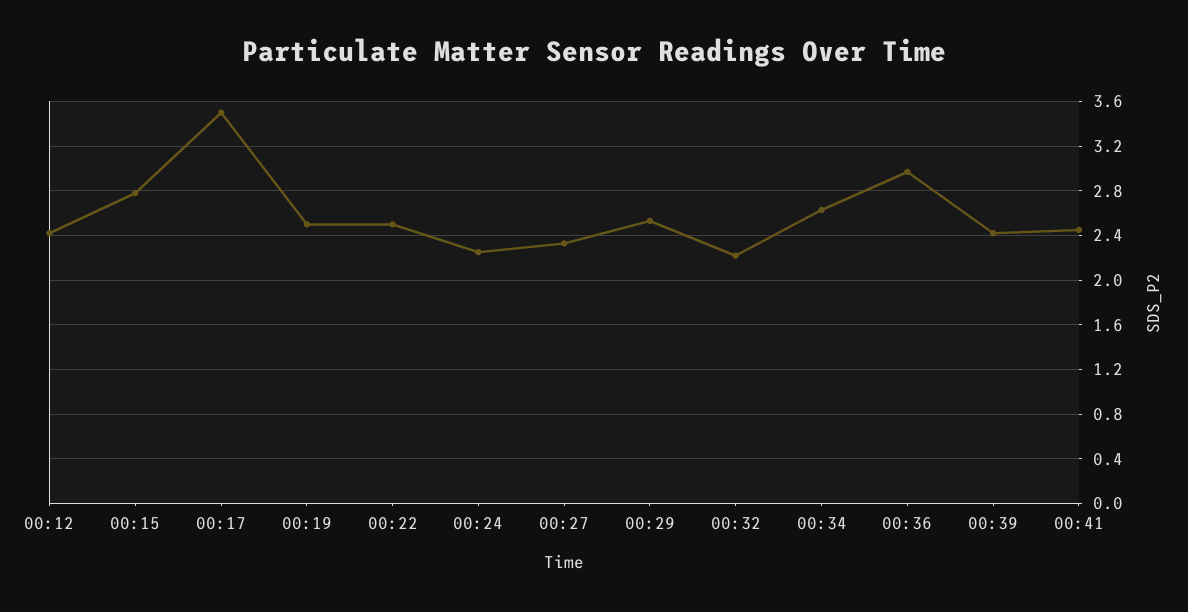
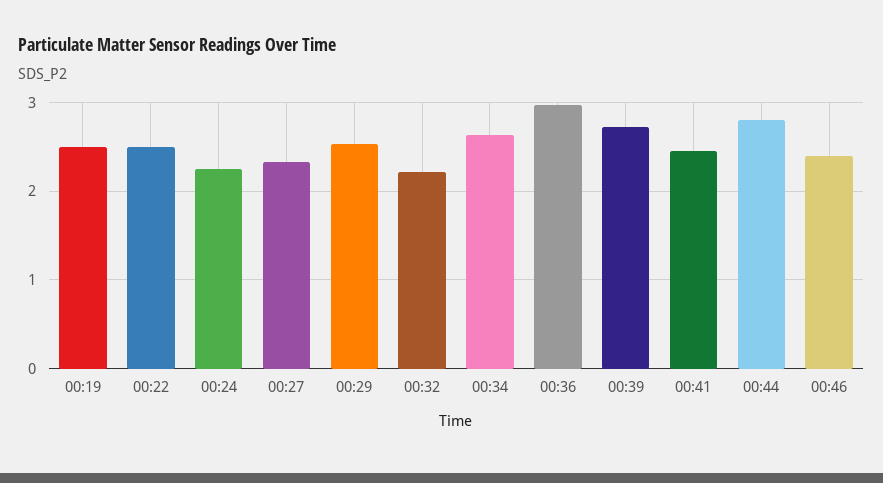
00:12: 2.4 -> none
00:15: 2.8 -> none
00:17: 3.5 -> none
00:39: 2.4 -> 2.7
00:44: none -> 2.8
00:46: none -> 2.4

